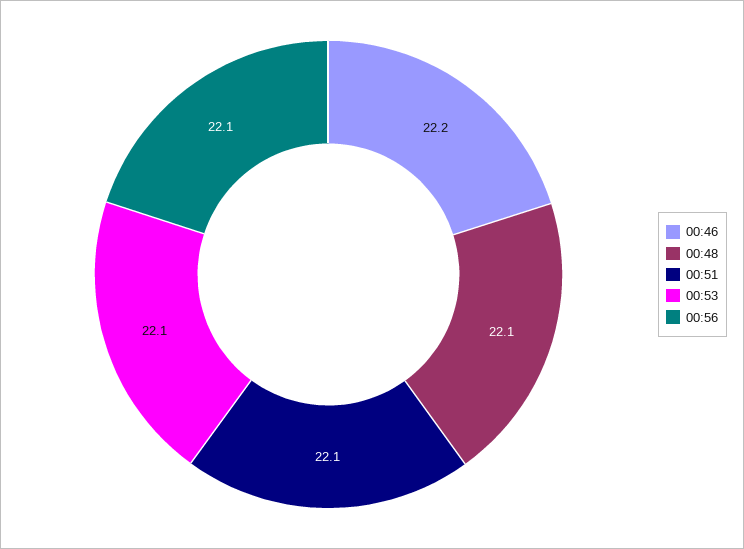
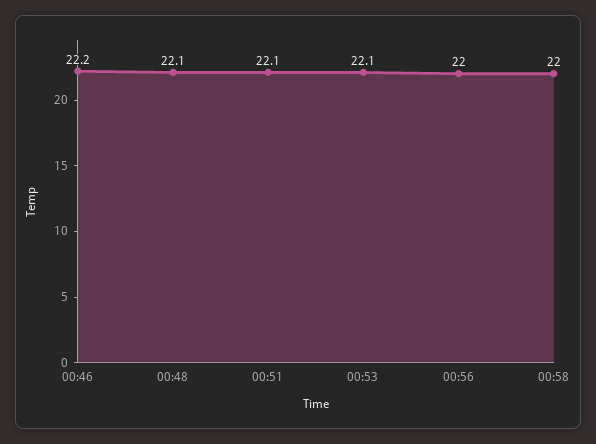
00:56: 22.1 -> 22
00:58: none -> 22

